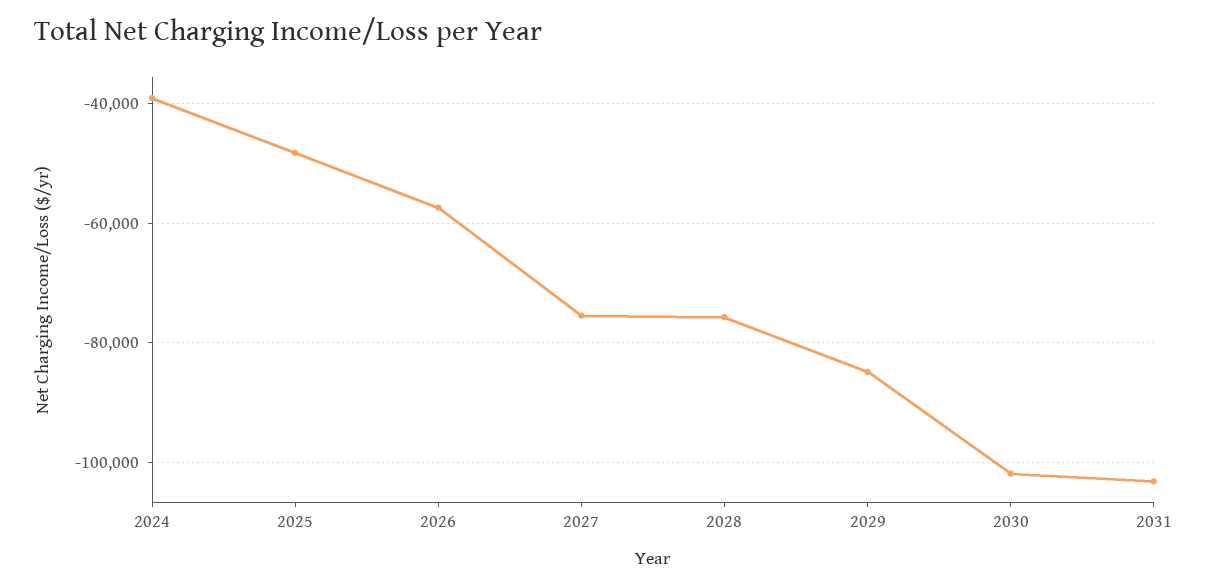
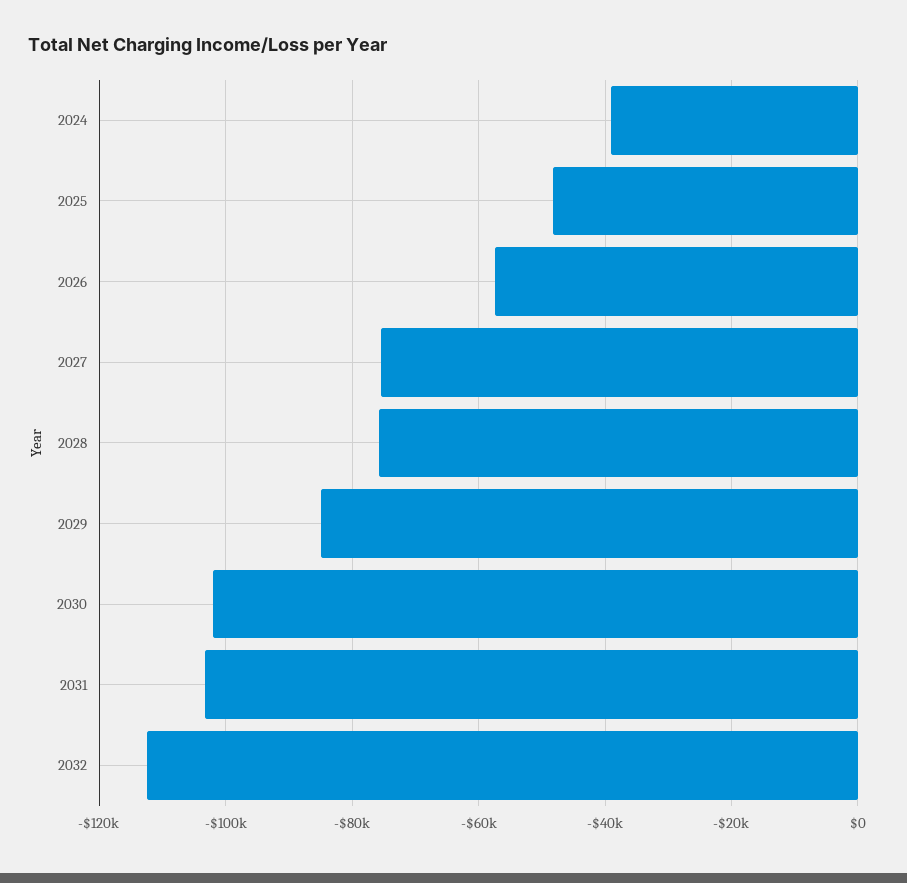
2032: none -> -112000

